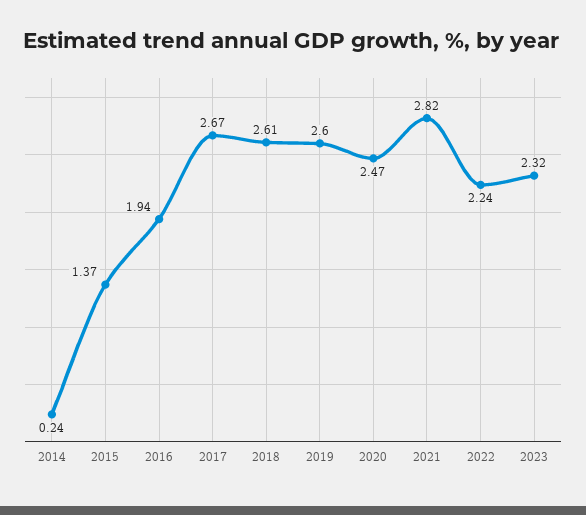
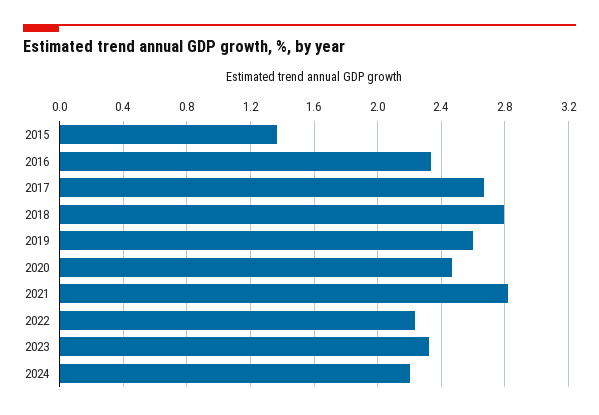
2014: 0.24 -> none
2016: 1.94 -> 2.35
2018: 2.61 -> 2.8
2024: none -> 2.2

